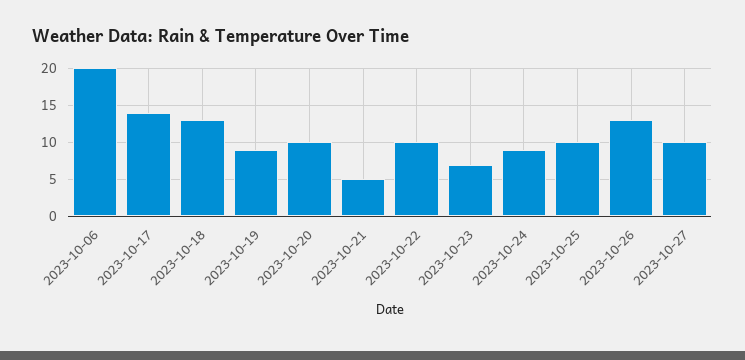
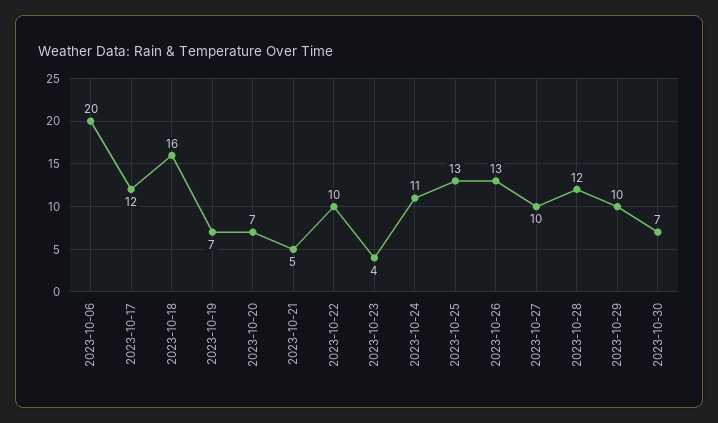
2023-10-17: 14 -> 12
2023-10-18: 13 -> 16
2023-10-19: 9 -> 7
2023-10-20: 10 -> 7
2023-10-23: 7 -> 4
2023-10-24: 9 -> 11
2023-10-25: 10 -> 13
2023-10-28: none -> 12
2023-10-29: none -> 10
2023-10-30: none -> 7

